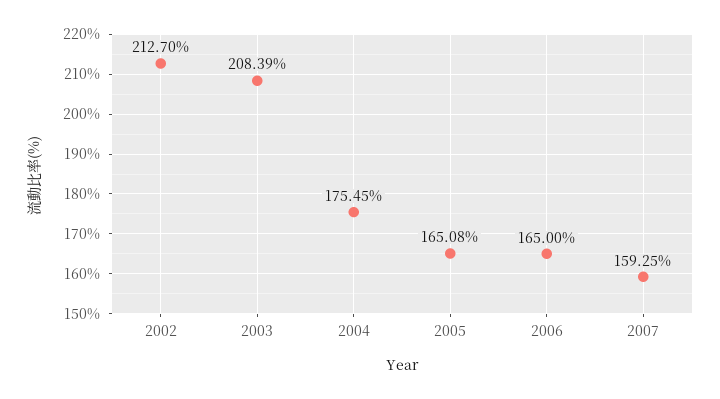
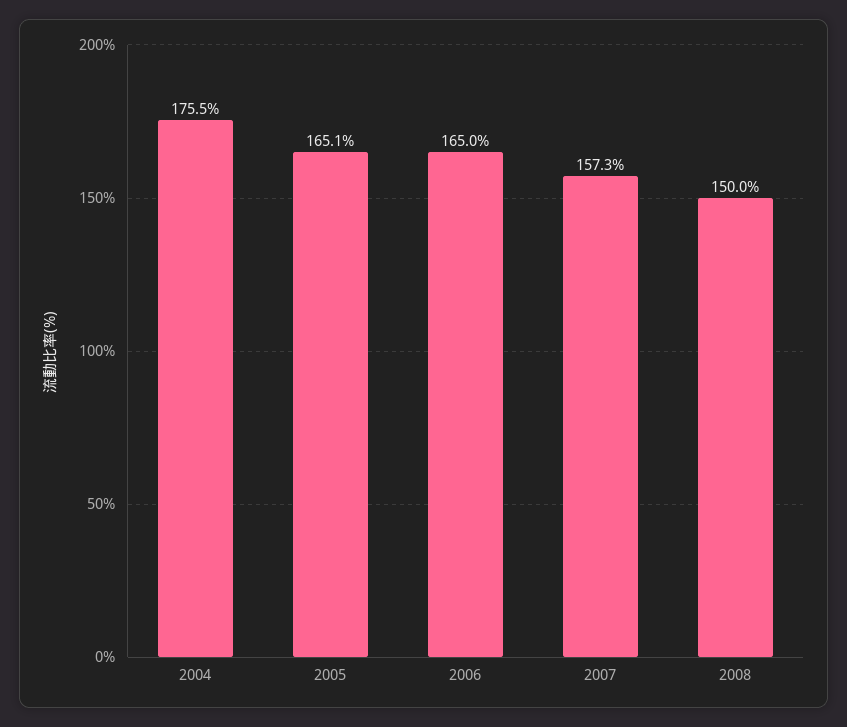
2002: 212.7 -> none
2003: 208.39 -> none
2007: 159.25 -> 157.3
2008: none -> 150

